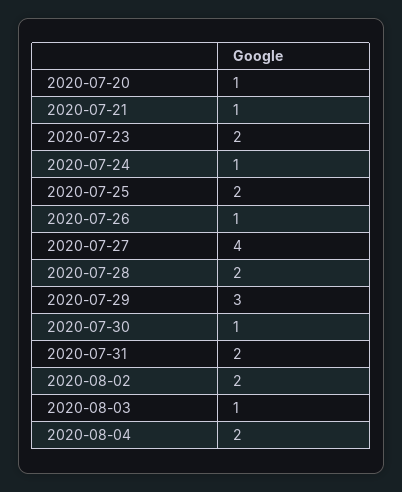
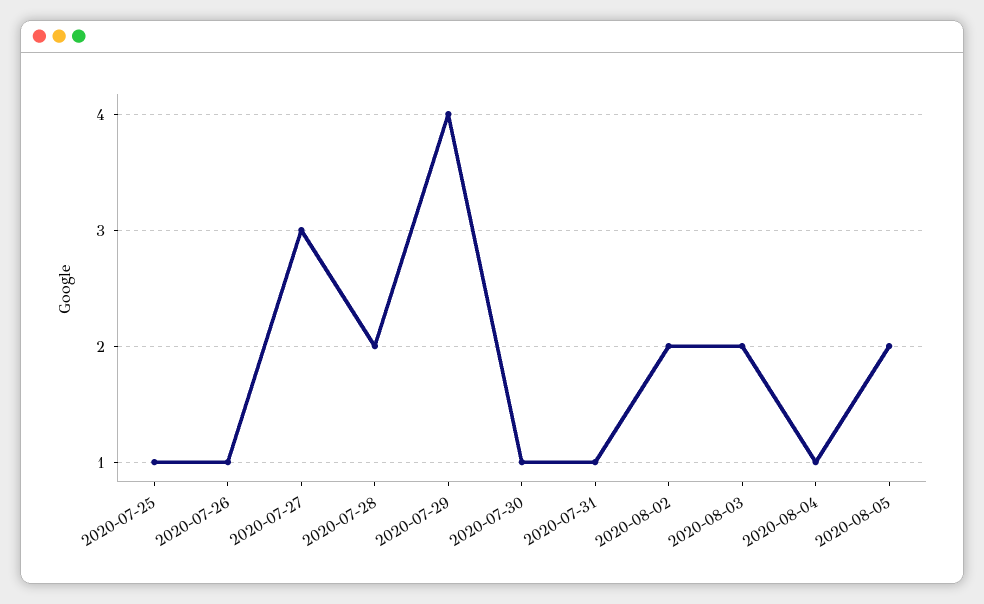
2020-07-20: 1 -> none
2020-07-21: 1 -> none
2020-07-23: 2 -> none
2020-07-24: 1 -> none
2020-07-25: 2 -> 1
2020-07-27: 4 -> 3
2020-07-29: 3 -> 4
2020-07-31: 2 -> 1
2020-08-03: 1 -> 2
2020-08-04: 2 -> 1
2020-08-05: none -> 2

